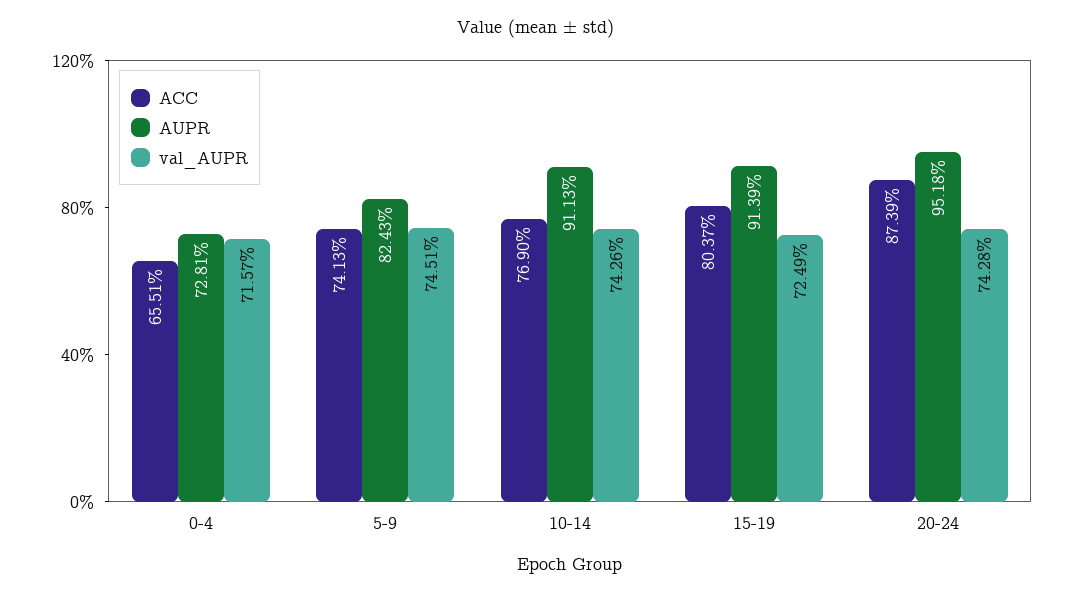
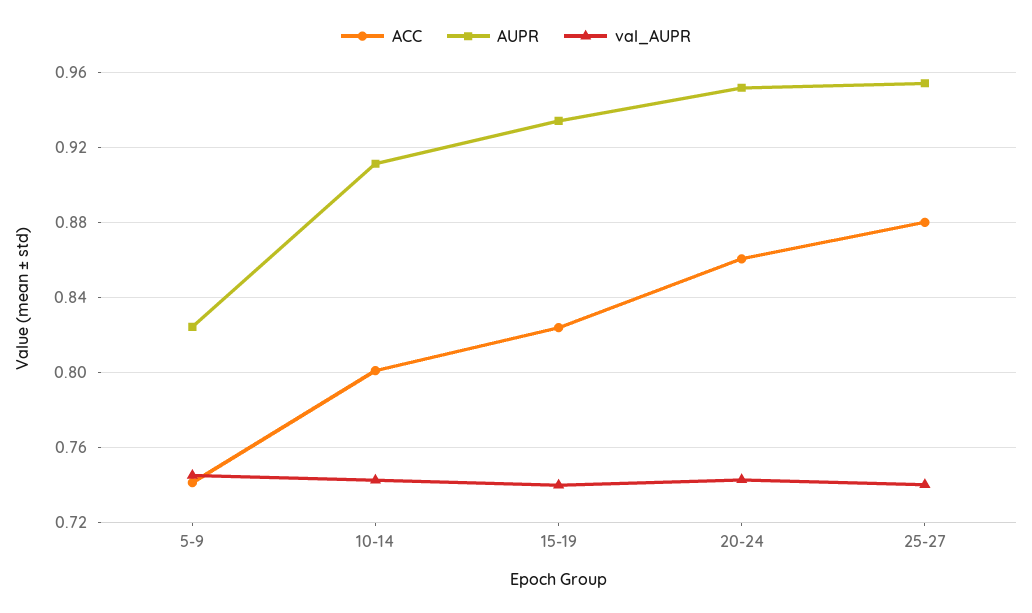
ACC, 0-4: 0.6551 -> none
AUPR, 0-4: 0.7281 -> none
val_AUPR, 0-4: 0.7157 -> none
ACC, 10-14: 0.769 -> 0.8
ACC, 15-19: 0.8037 -> 0.825
AUPR, 15-19: 0.9139 -> 0.935
val_AUPR, 15-19: 0.7249 -> 0.74
ACC, 20-24: 0.8739 -> 0.86
ACC, 25-27: none -> 0.88
AUPR, 25-27: none -> 0.955
val_AUPR, 25-27: none -> 0.74

